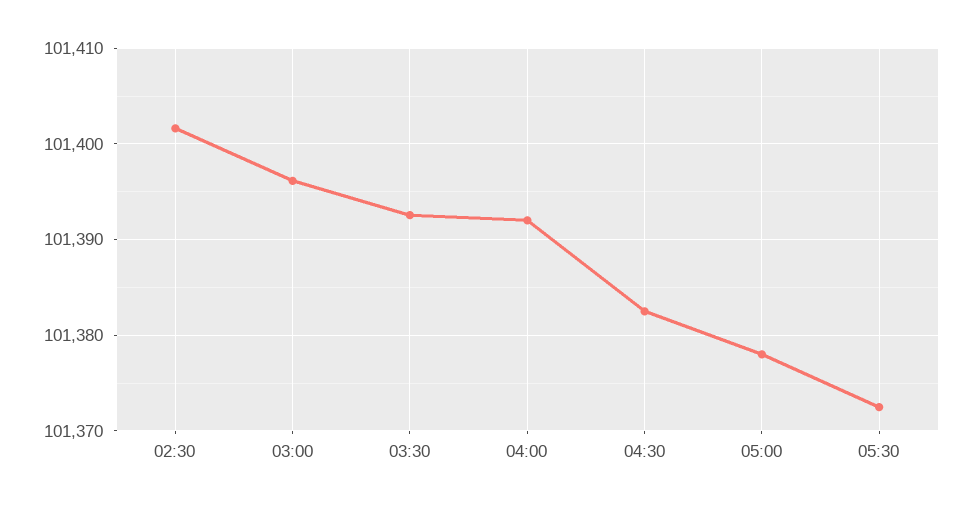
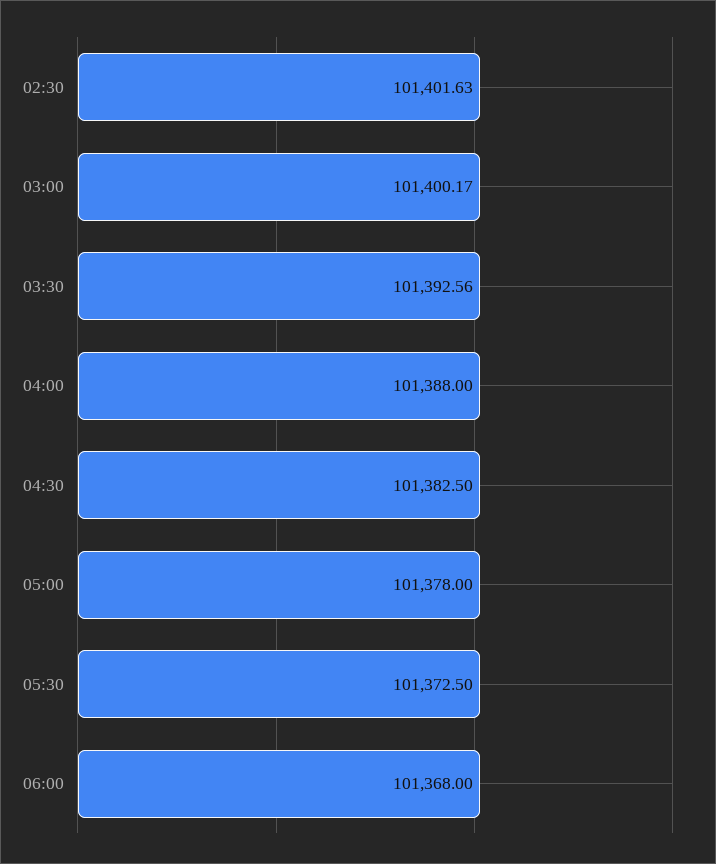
03:00: 101396 -> 101400.17
04:00: 101392 -> 101388
06:00: none -> 101368

